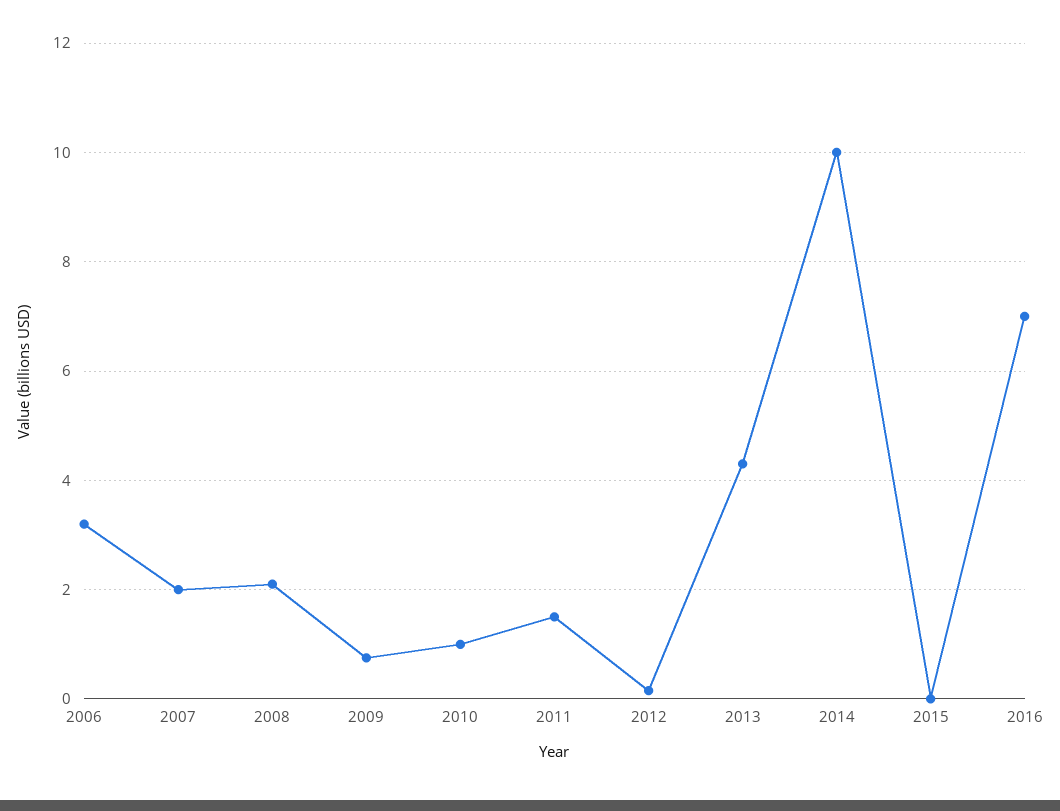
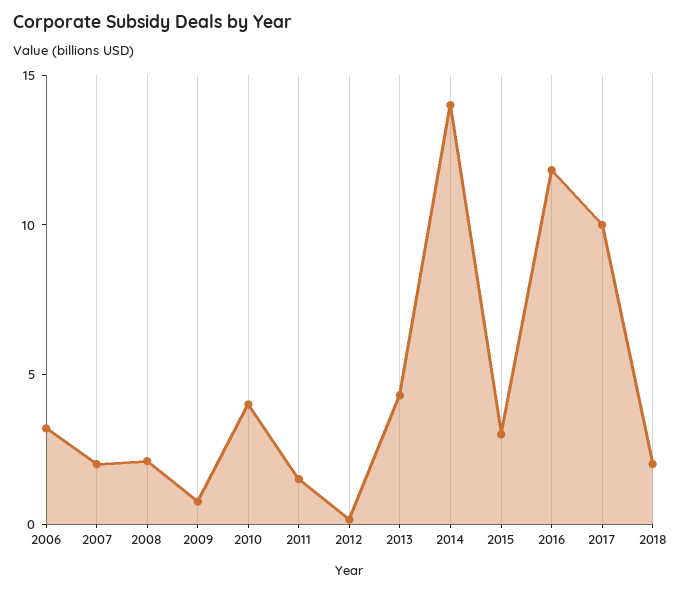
2010: 1 -> 4
2014: 10 -> 14
2015: 0 -> 3
2016: 7 -> 12
2017: none -> 10
2018: none -> 2

